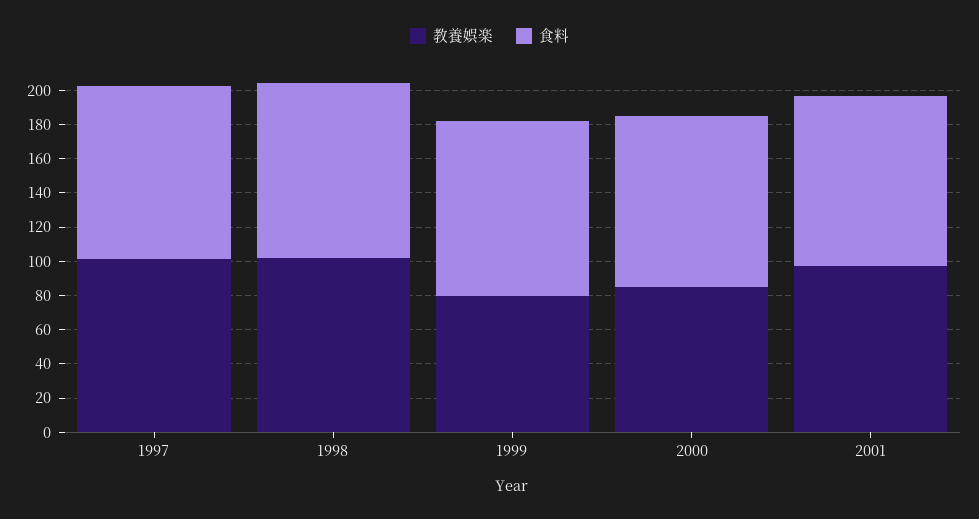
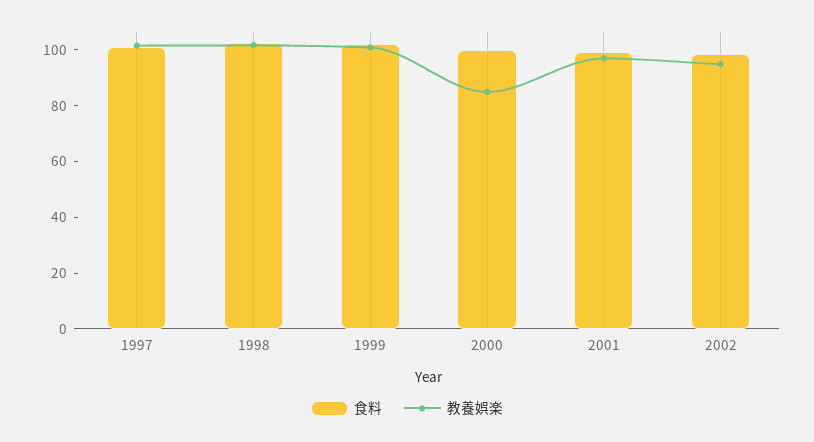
教養娯楽, 1999: 80 -> 100
食料, 2002: none -> 100
教養娯楽, 2002: none -> 95

